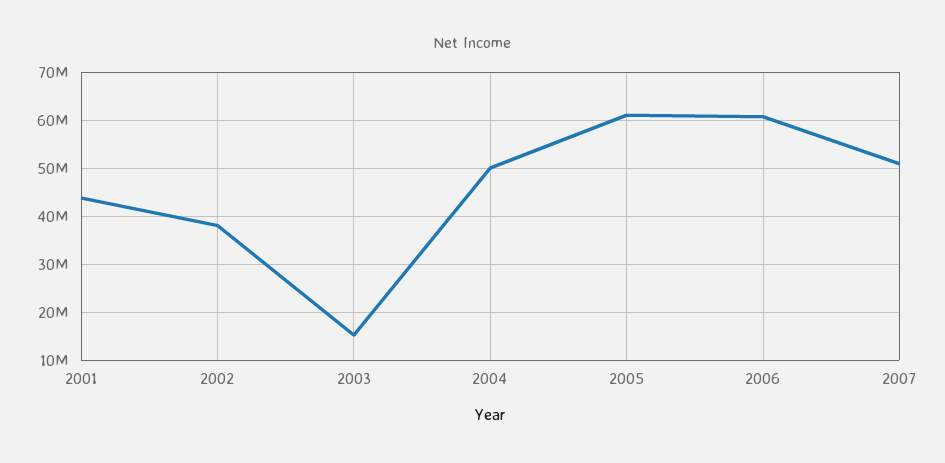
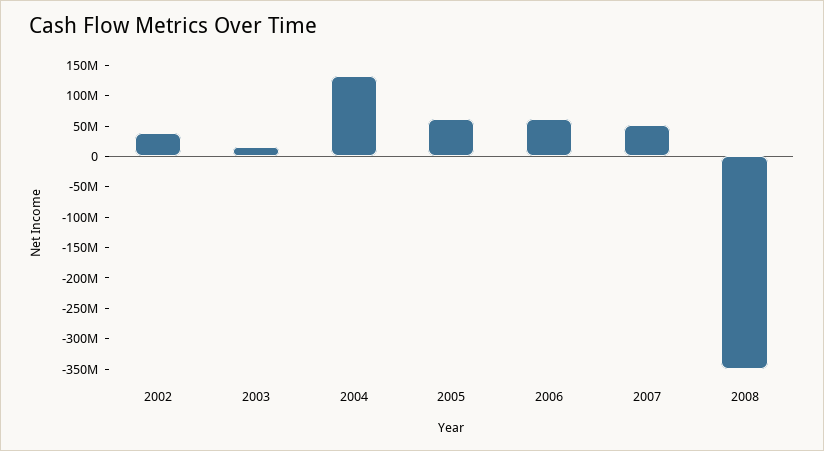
2001: 44000000 -> none
2004: 50000000 -> 125000000
2008: none -> -350000000

